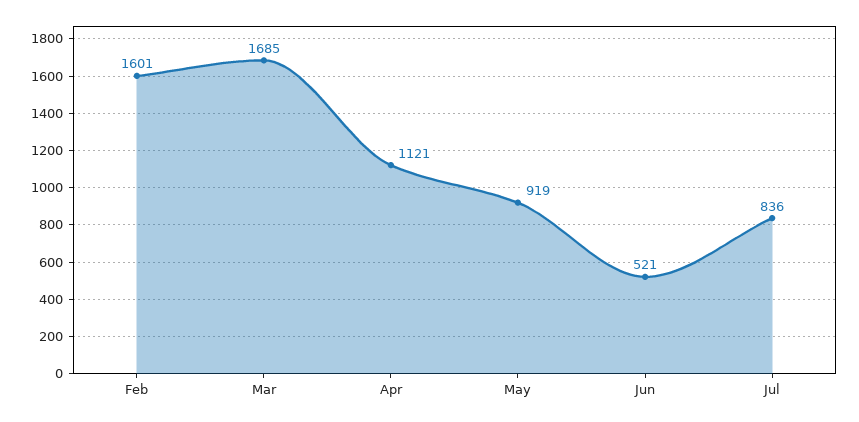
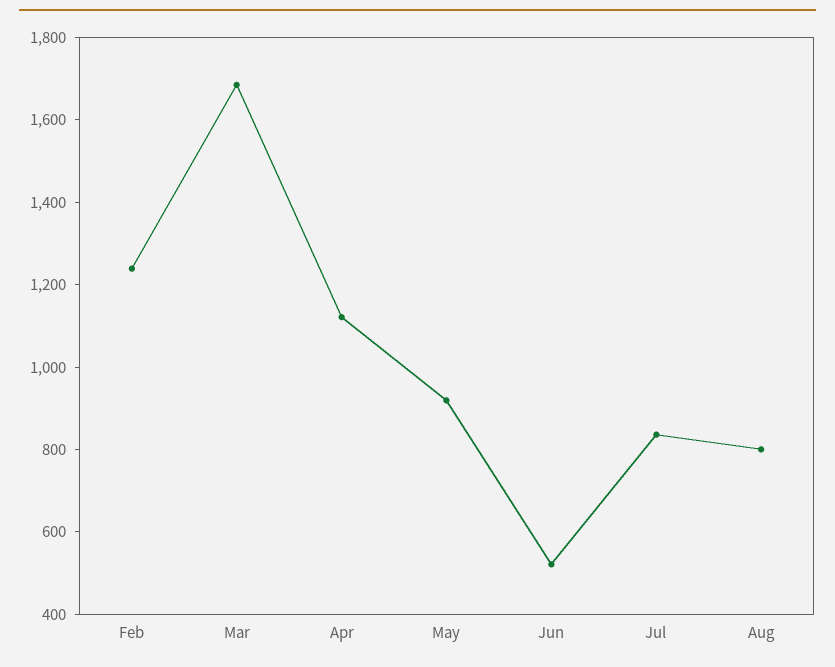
Feb: 1601 -> 1250
Aug: none -> 800

